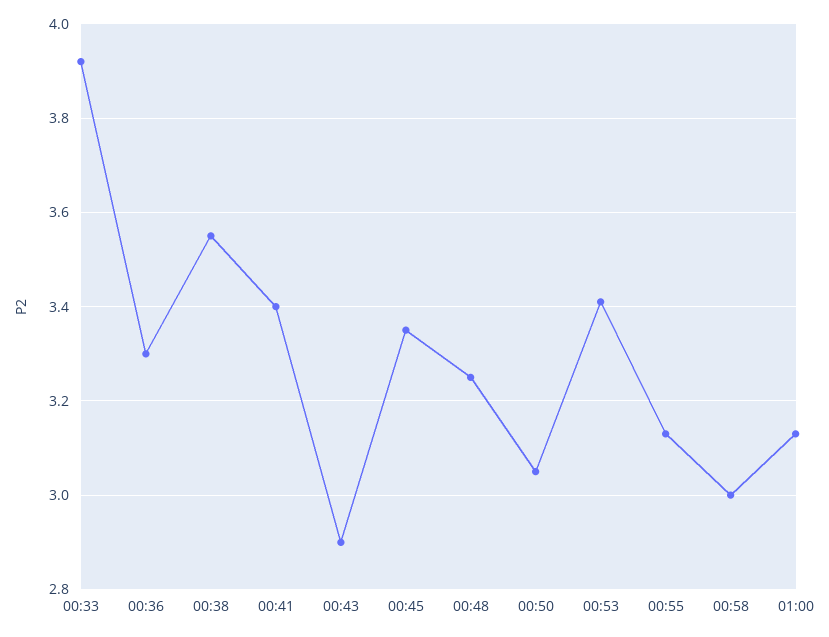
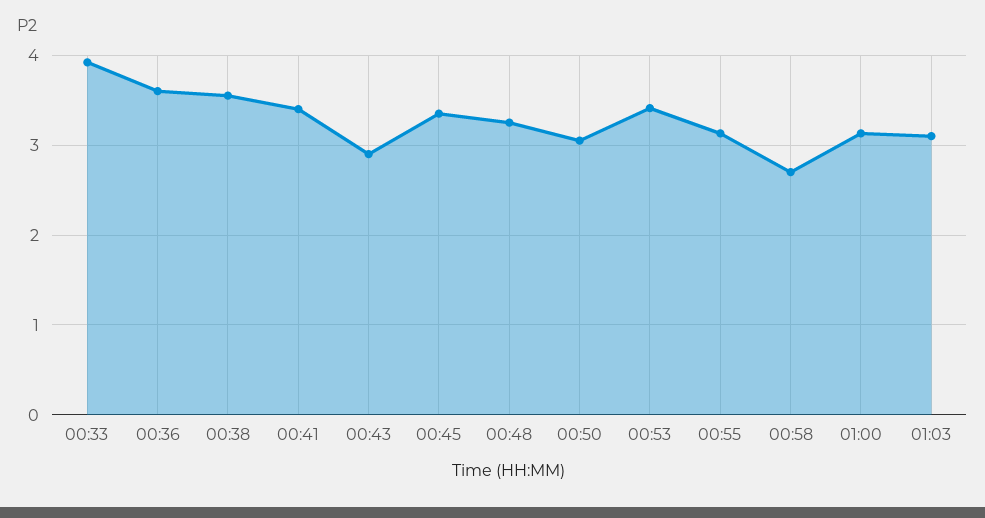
00:36: 3.3 -> 3.6
00:58: 3 -> 2.7
01:03: none -> 3.1

